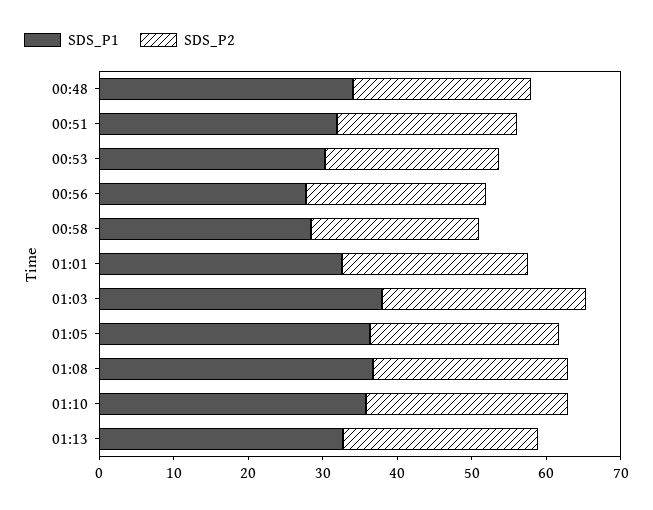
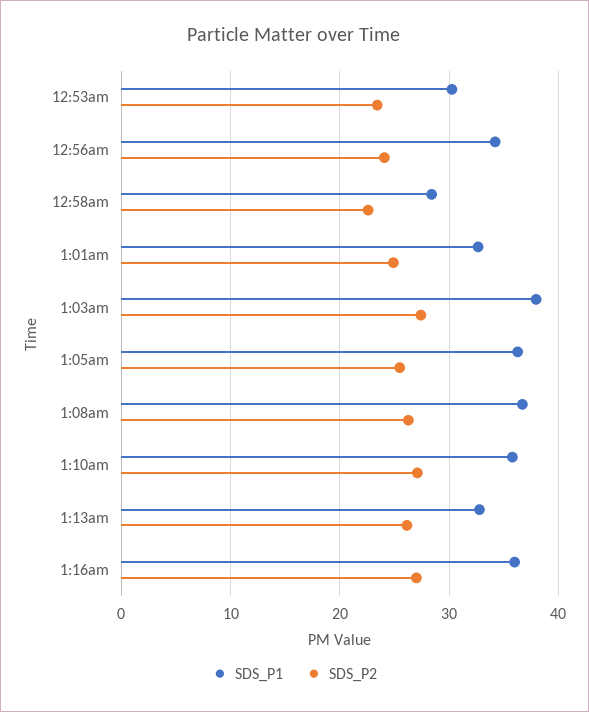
SDS_P1, 00:48: 34 -> none
SDS_P2, 00:48: 24 -> none
SDS_P1, 00:51: 32 -> none
SDS_P2, 00:51: 24 -> none
SDS_P1, 00:56: 28 -> 34
SDS_P1, 1:16am: none -> 36
SDS_P2, 1:16am: none -> 27

